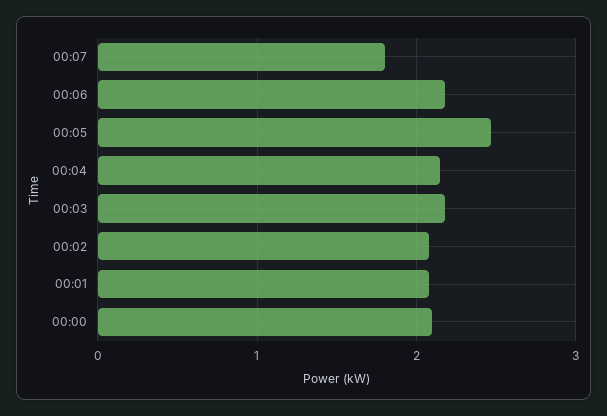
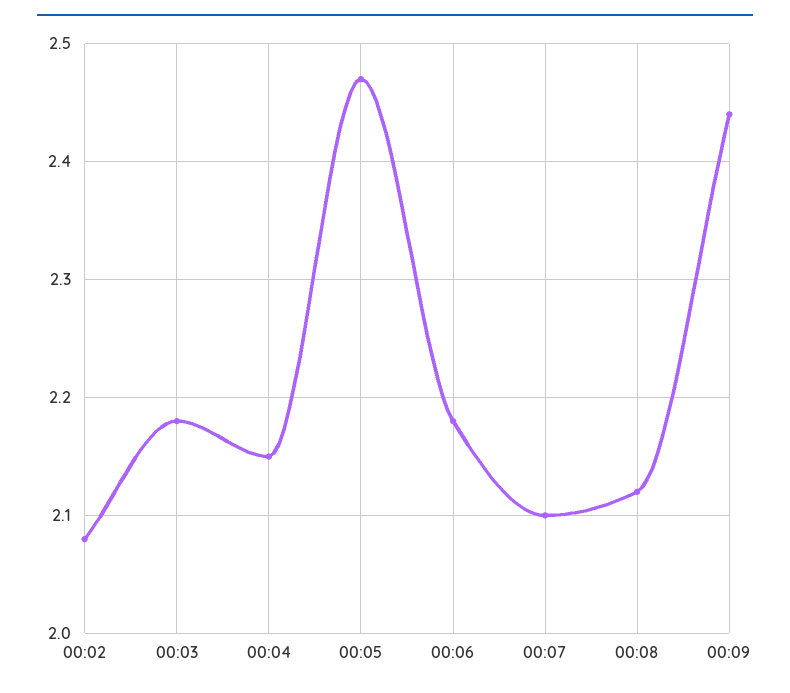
00:07: 1.8 -> 2.1
00:01: 2.1 -> none
00:00: 2.1 -> none
00:08: none -> 2.12
00:09: none -> 2.44

